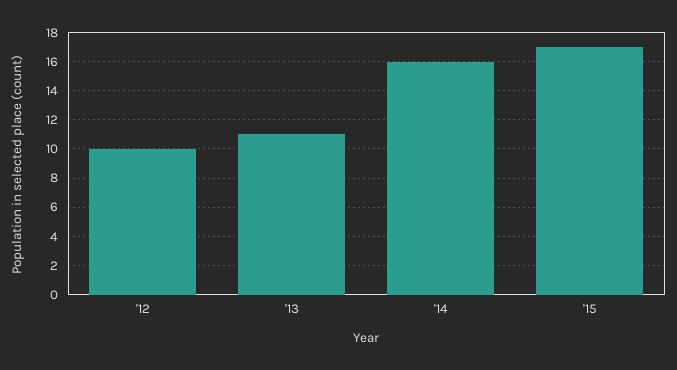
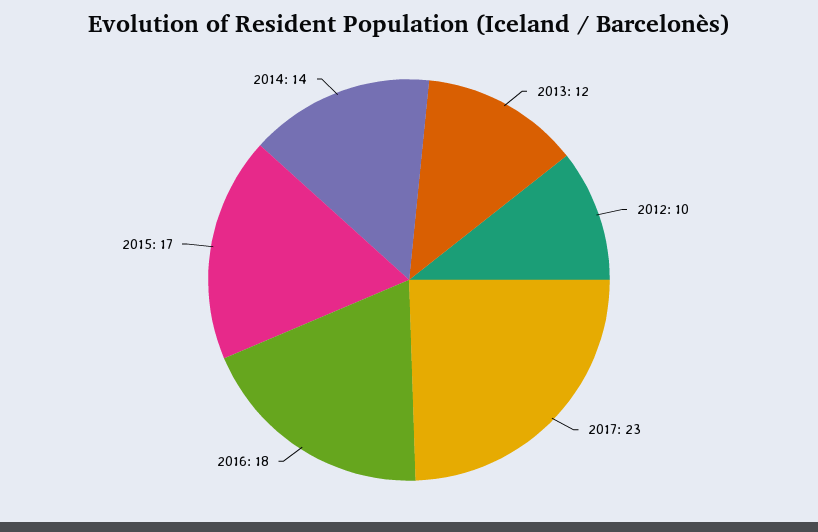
'13: 11 -> 12
'14: 16 -> 14
2017: none -> 23
2016: none -> 18

